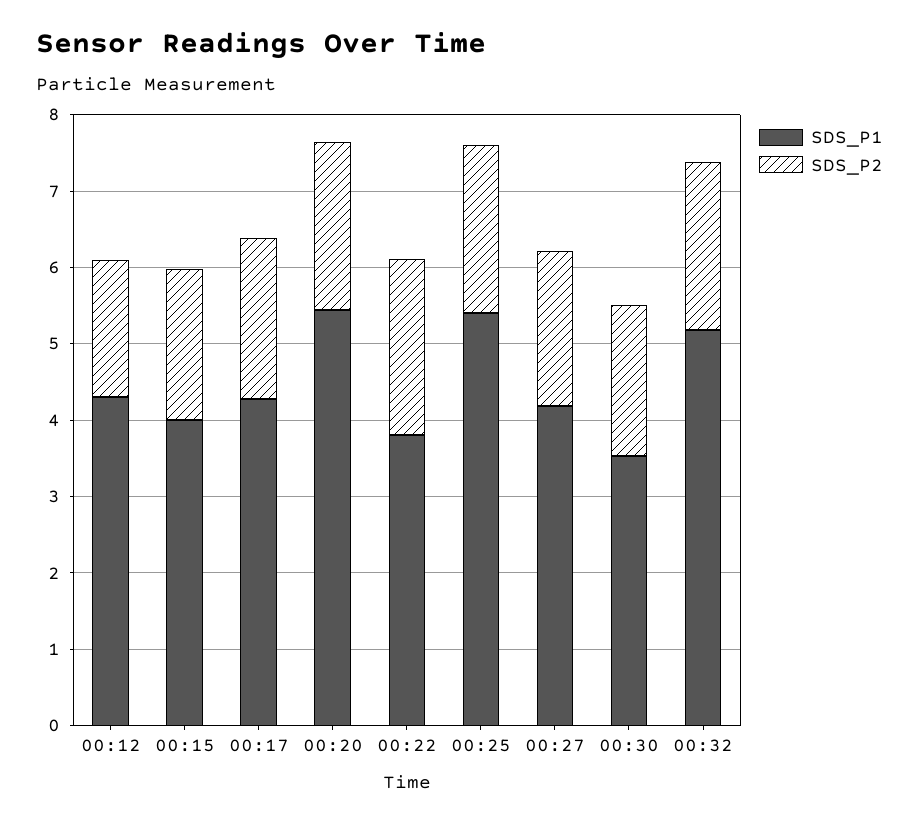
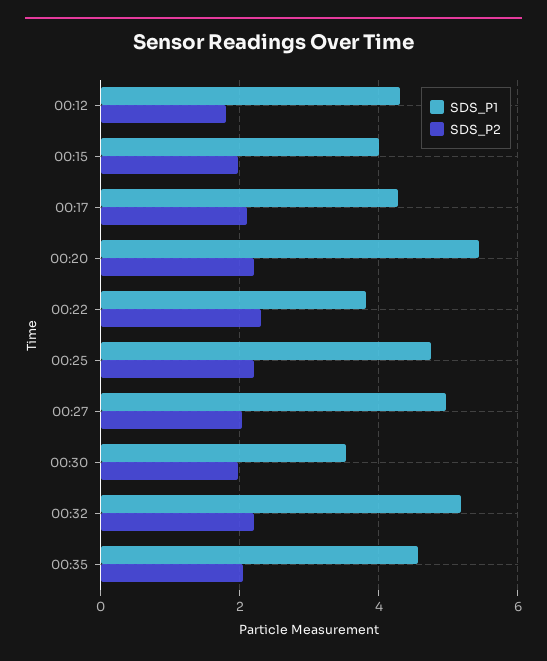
SDS_P1, 00:25: 5.4 -> 4.8
SDS_P1, 00:27: 4.2 -> 5
SDS_P1, 00:35: none -> 4.6
SDS_P2, 00:35: none -> 2

